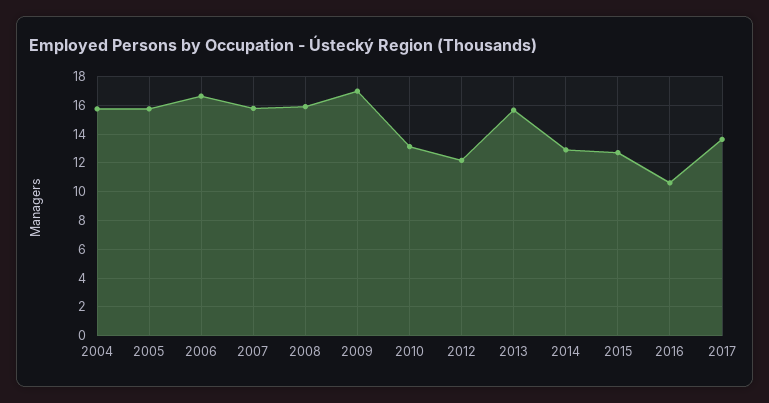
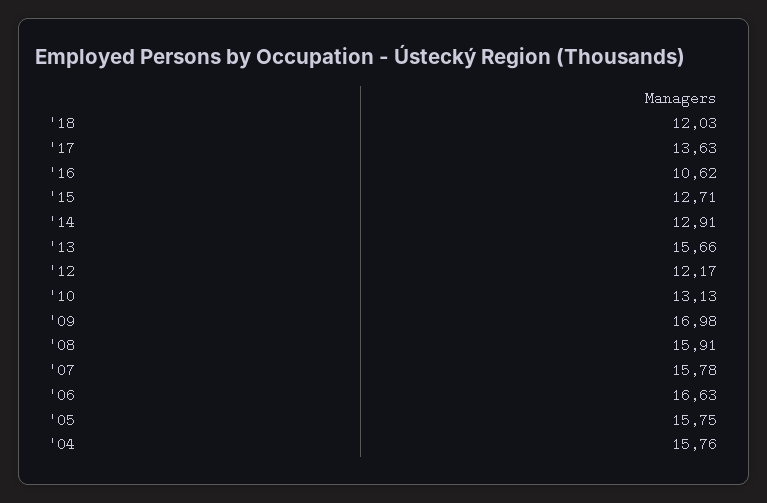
'18: none -> 12.03

